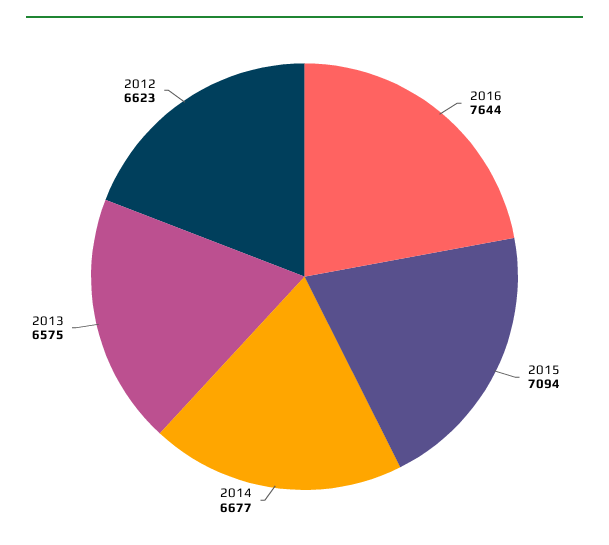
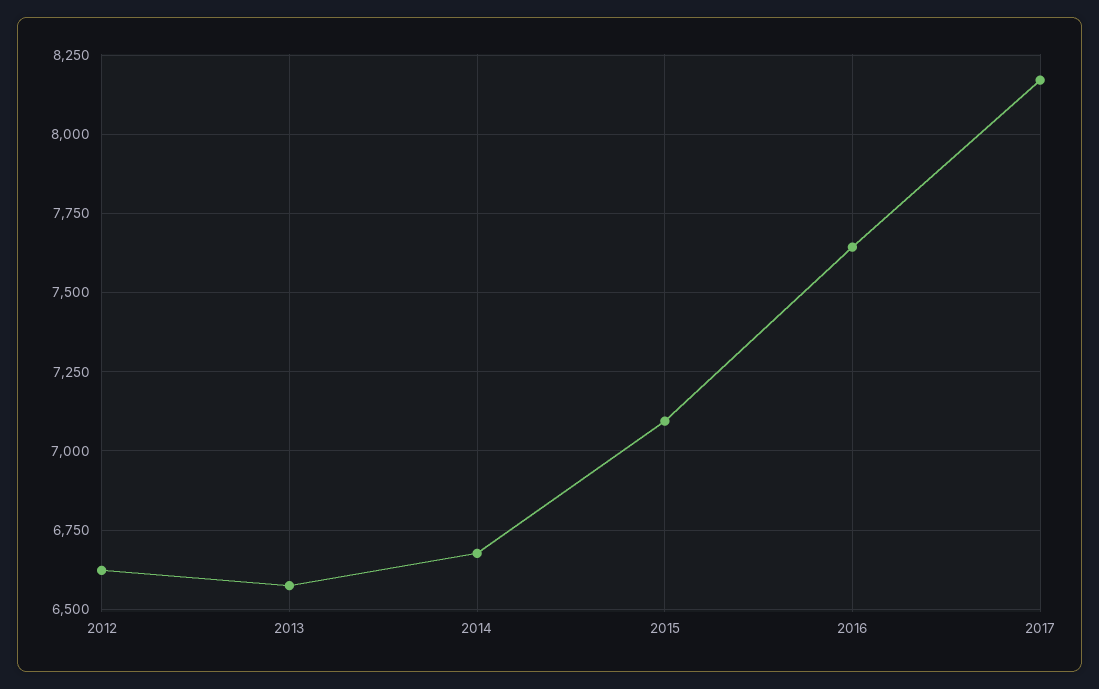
2017: none -> 8175

